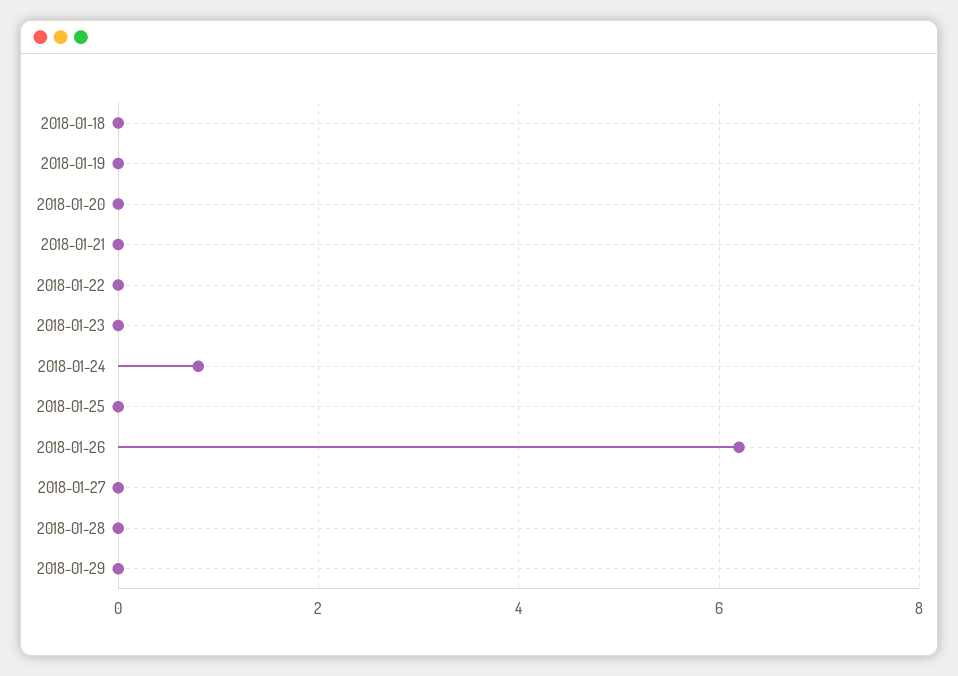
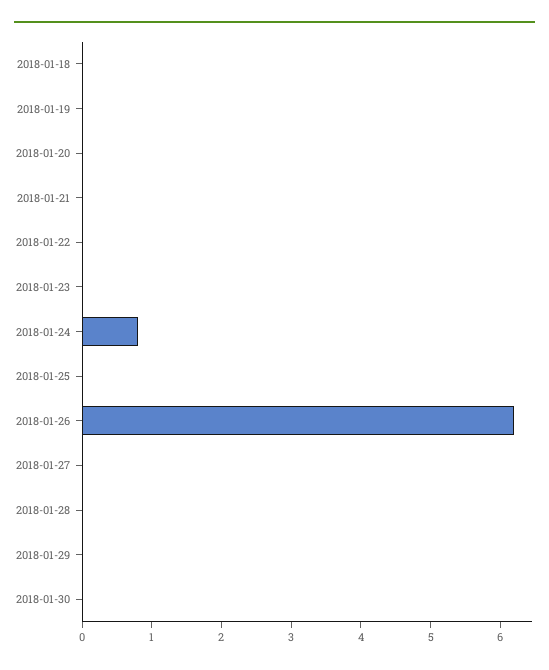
2018-01-30: none -> 0

